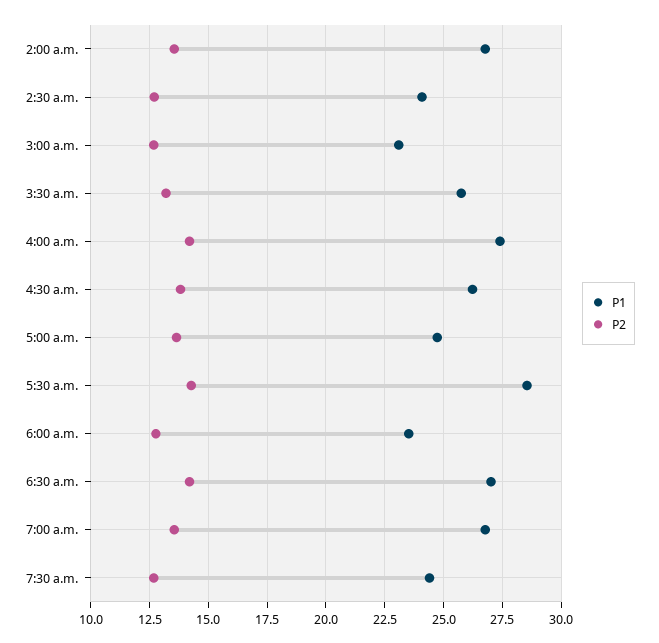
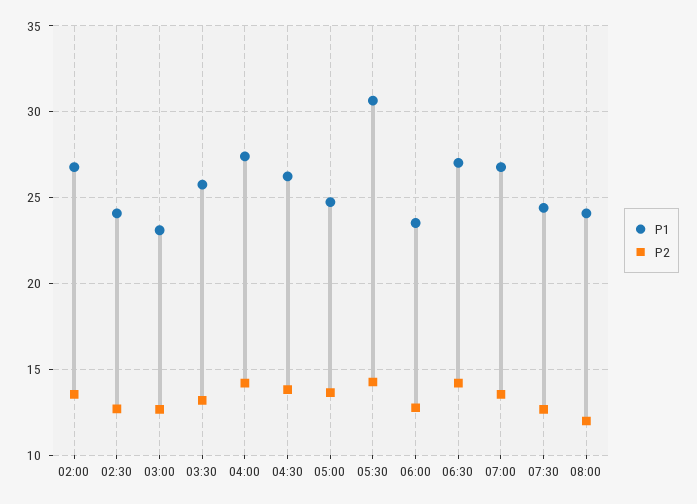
P1, 5:30 a.m.: 28.5 -> 30.5
P1, 08:00: none -> 24
P2, 08:00: none -> 12

